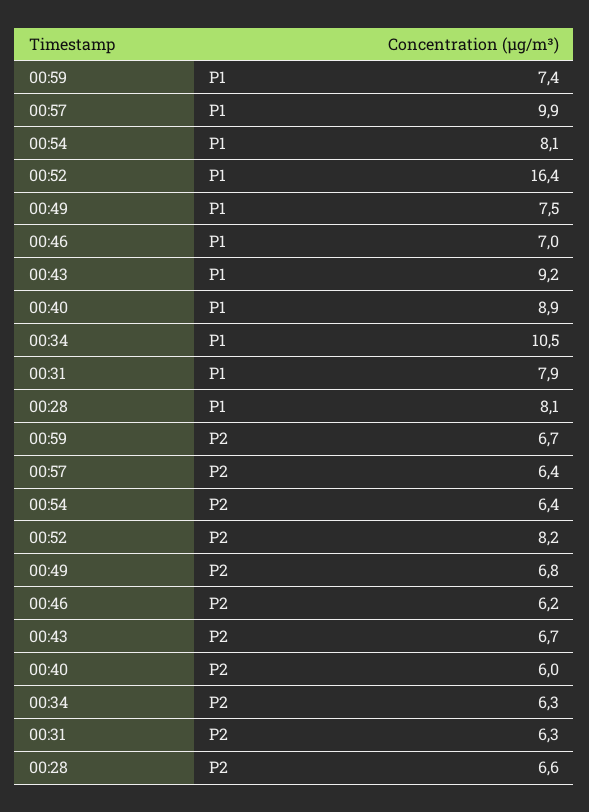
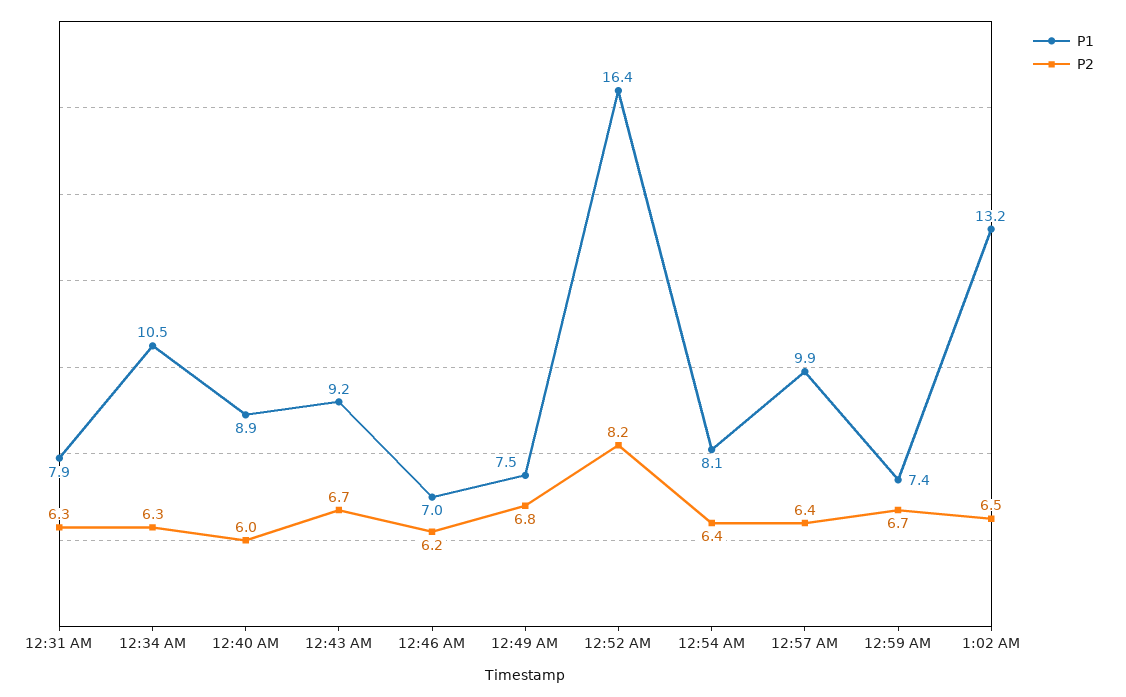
P1, 00:28: 8.1 -> none
P2, 00:28: 6.6 -> none
P1, 1:02 AM: none -> 13.2
P2, 1:02 AM: none -> 6.5

